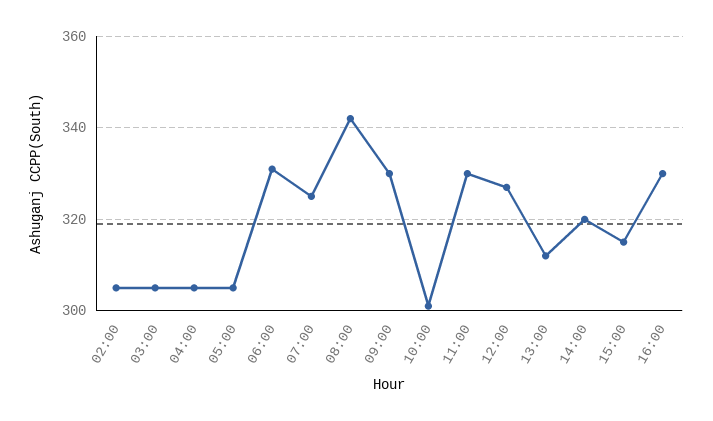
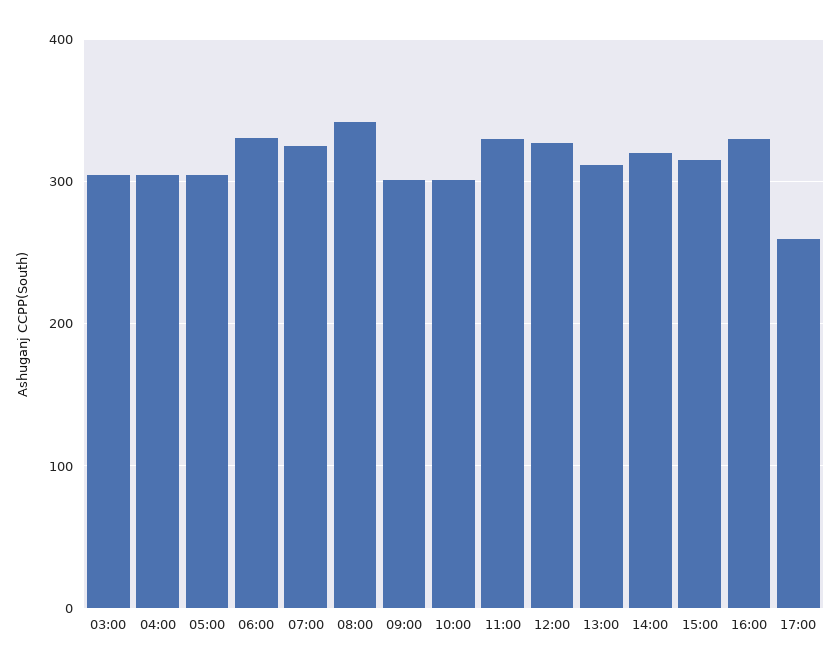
02:00: 305 -> none
09:00: 330 -> 300
17:00: none -> 260

